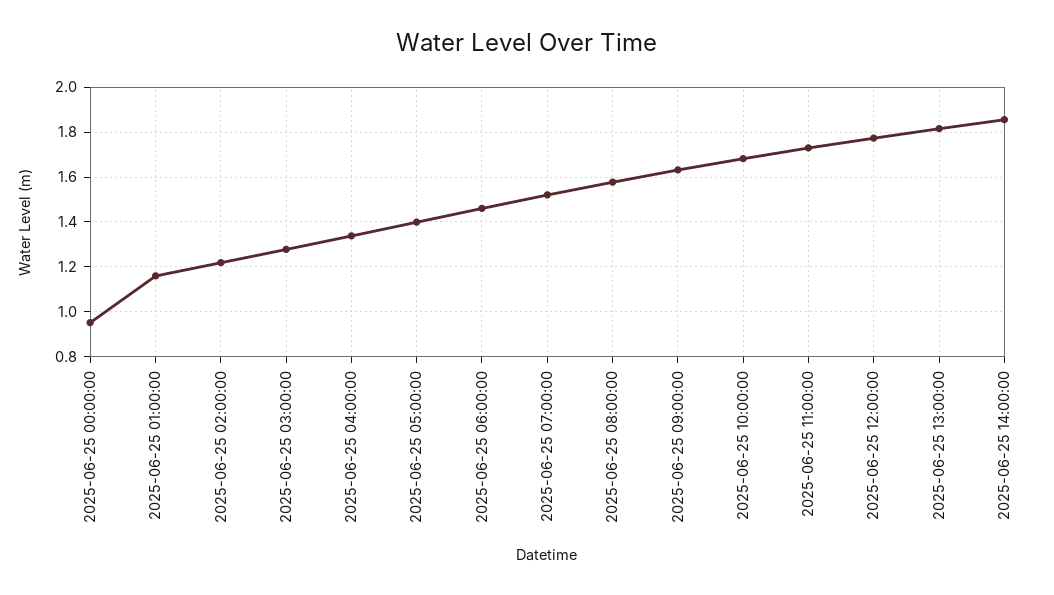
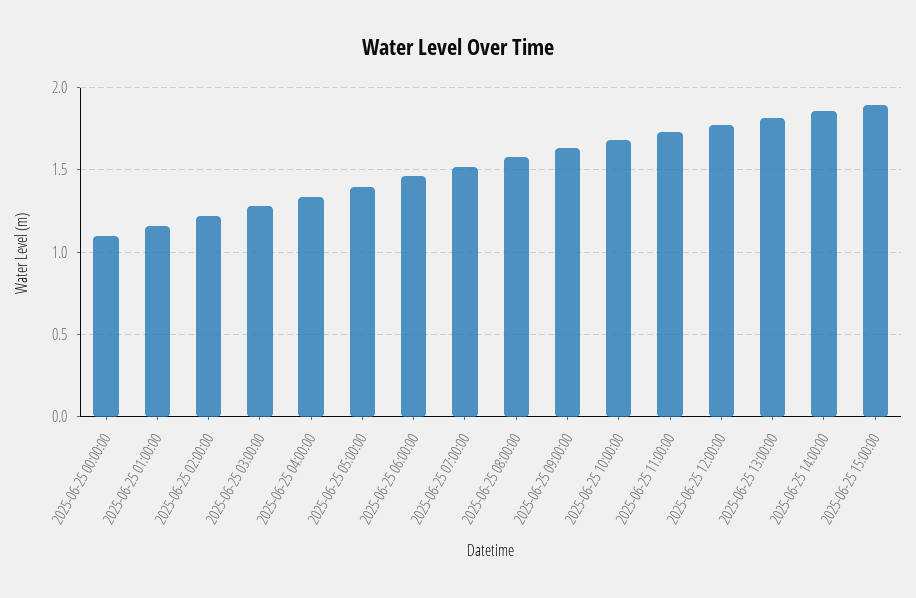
2025-06-25 00:00:00: 0.95 -> 1.1
2025-06-25 15:00:00: none -> 1.9

